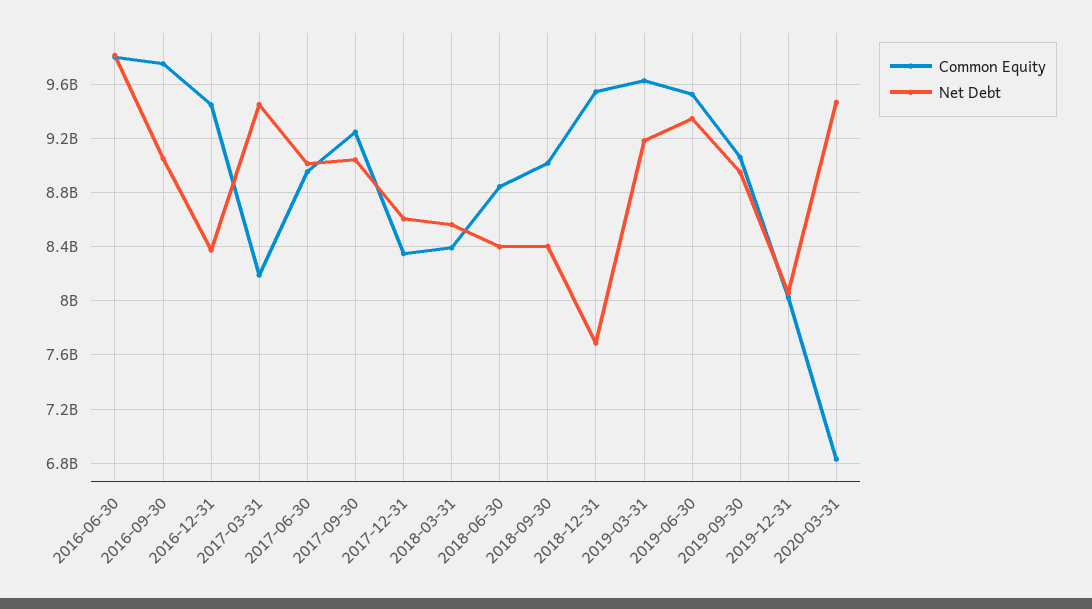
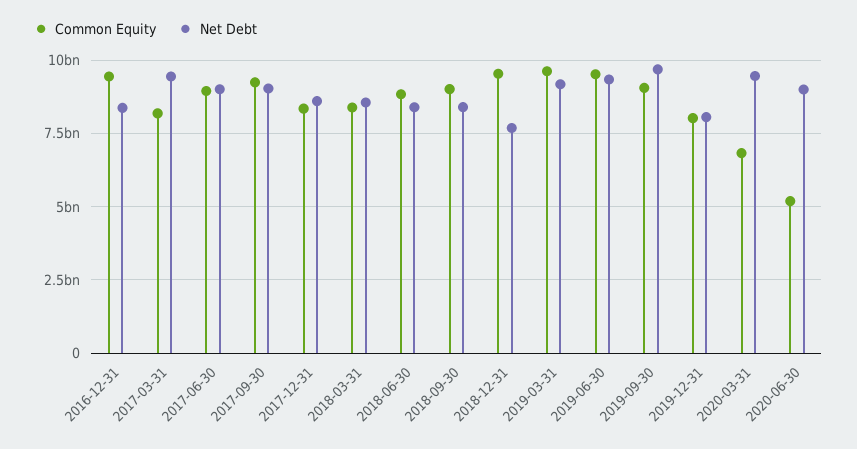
Common Equity, 2016-06-30: 9800000000 -> none
Net Debt, 2016-06-30: 9800000000 -> none
Common Equity, 2016-09-30: 9750000000 -> none
Net Debt, 2016-09-30: 9050000000 -> none
Net Debt, 2019-09-30: 8950000000 -> 9750000000
Common Equity, 2020-06-30: none -> 5250000000
Net Debt, 2020-06-30: none -> 9000000000

